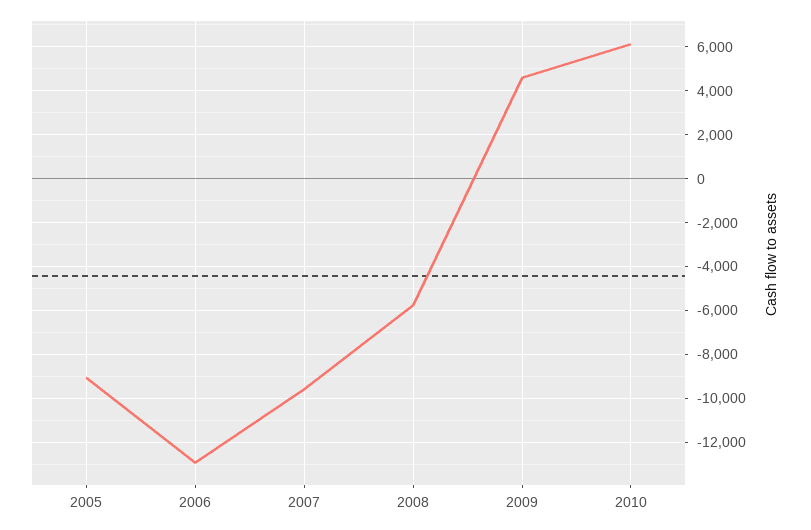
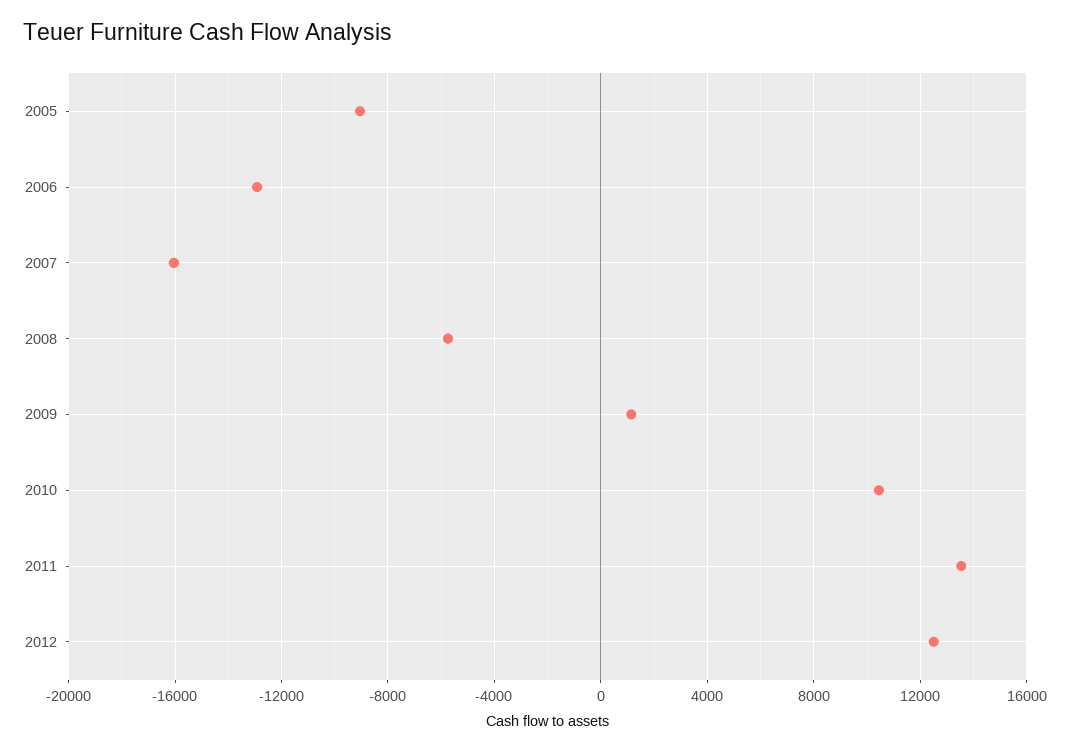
2007: -9500 -> -16000
2009: 4500 -> 1000
2010: 6000 -> 10500
2011: none -> 13500
2012: none -> 12500

